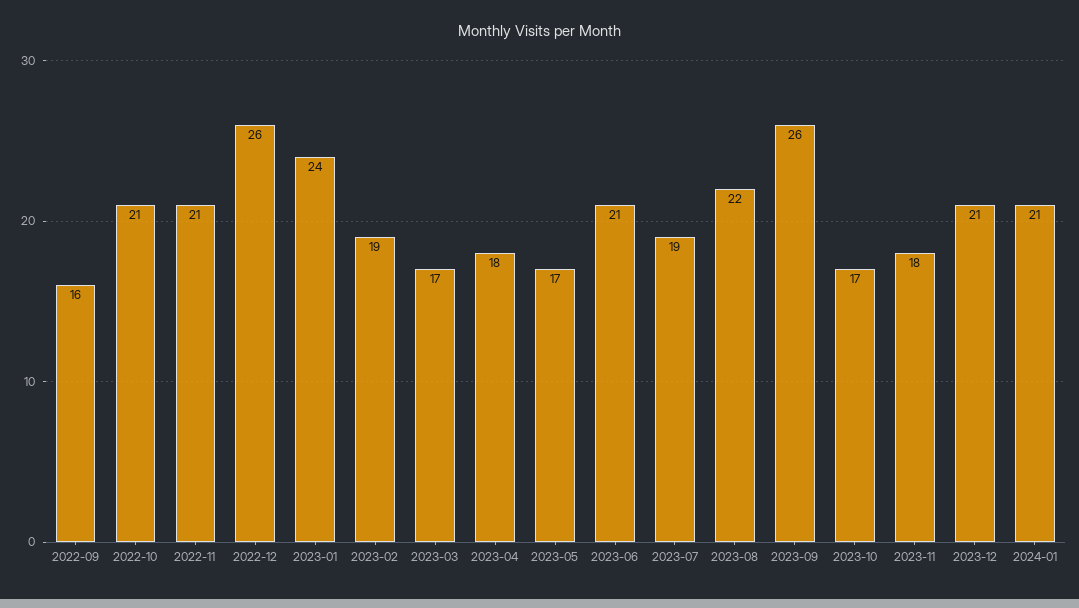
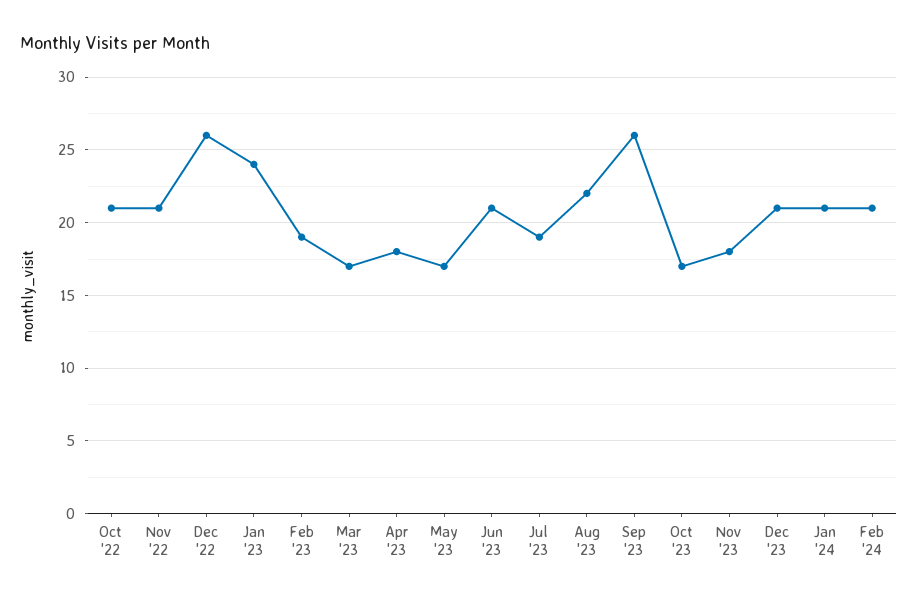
2022-09: 16 -> none
Feb '24: none -> 21

